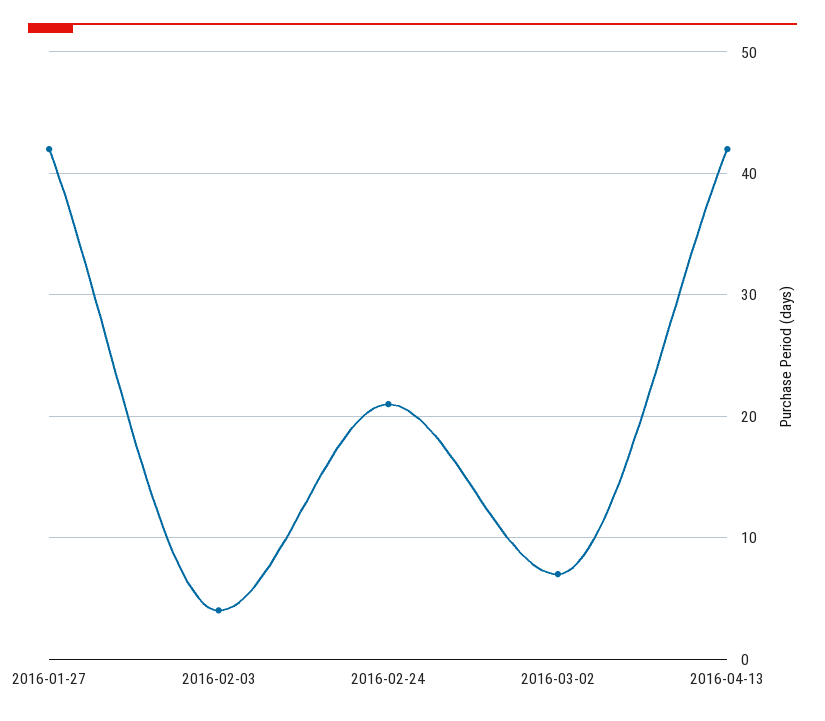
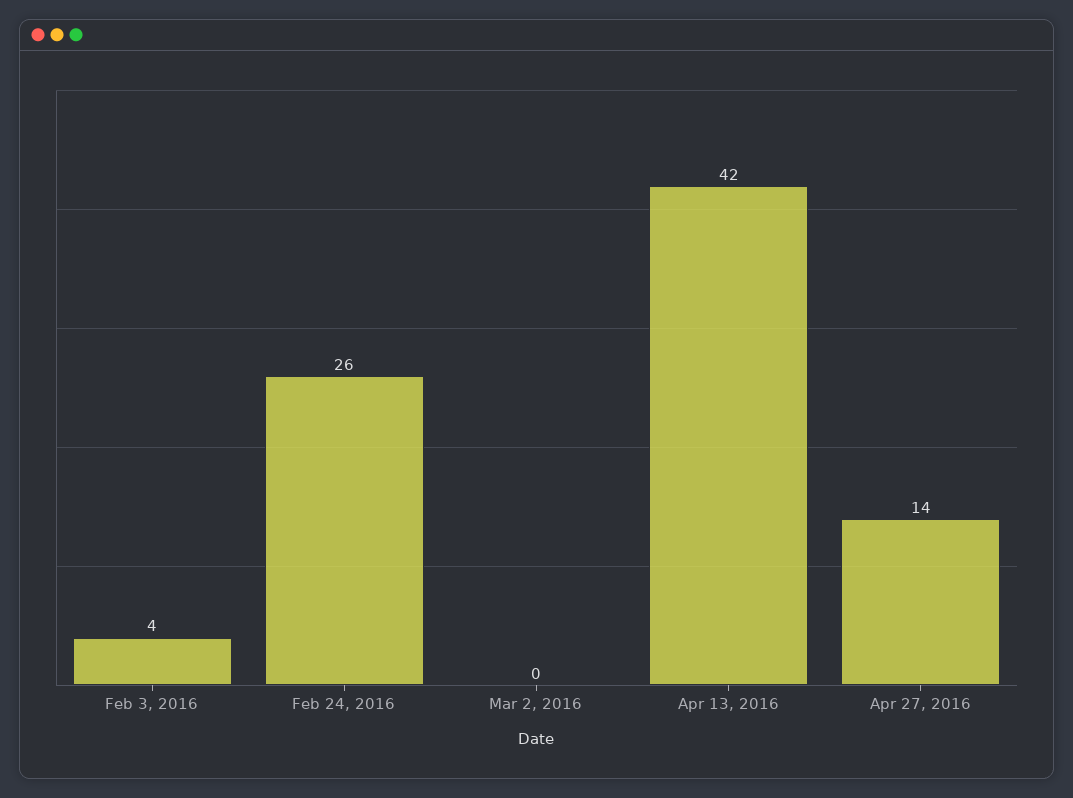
2016-01-27: 42 -> none
2016-02-24: 21 -> 26
2016-03-02: 7 -> 0
Apr 27, 2016: none -> 14

